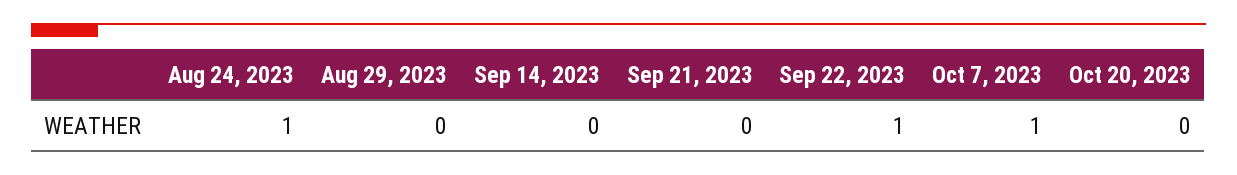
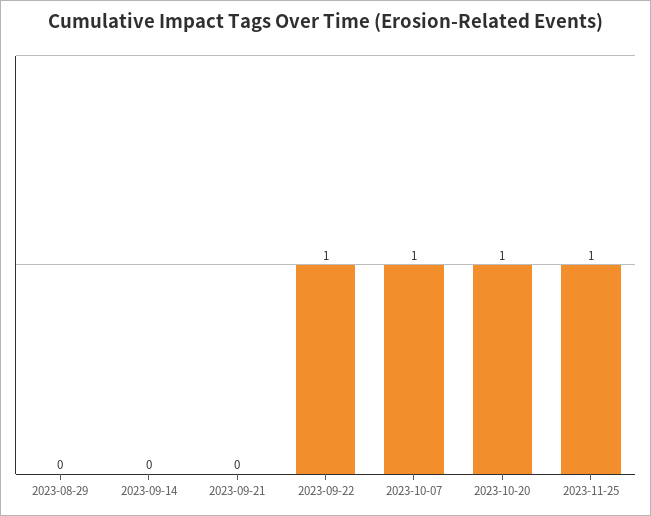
Aug 24, 2023: 1 -> none
Oct 20, 2023: 0 -> 1
2023-11-25: none -> 1

